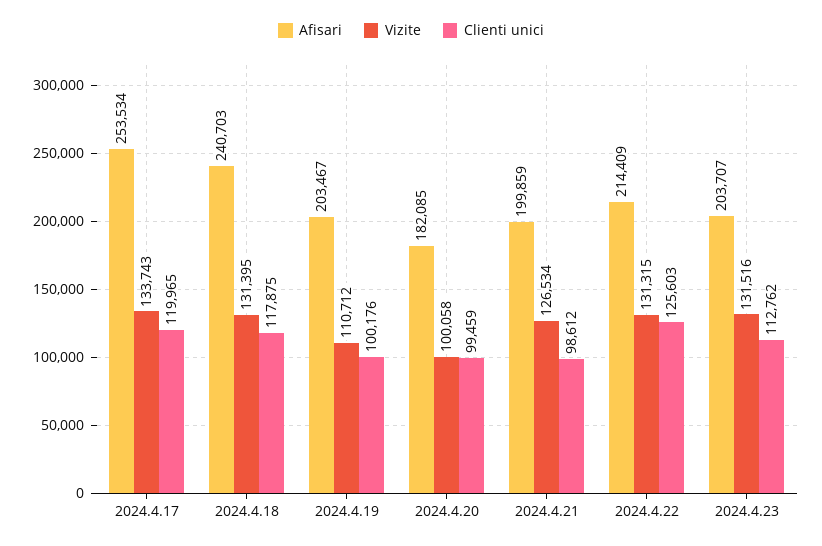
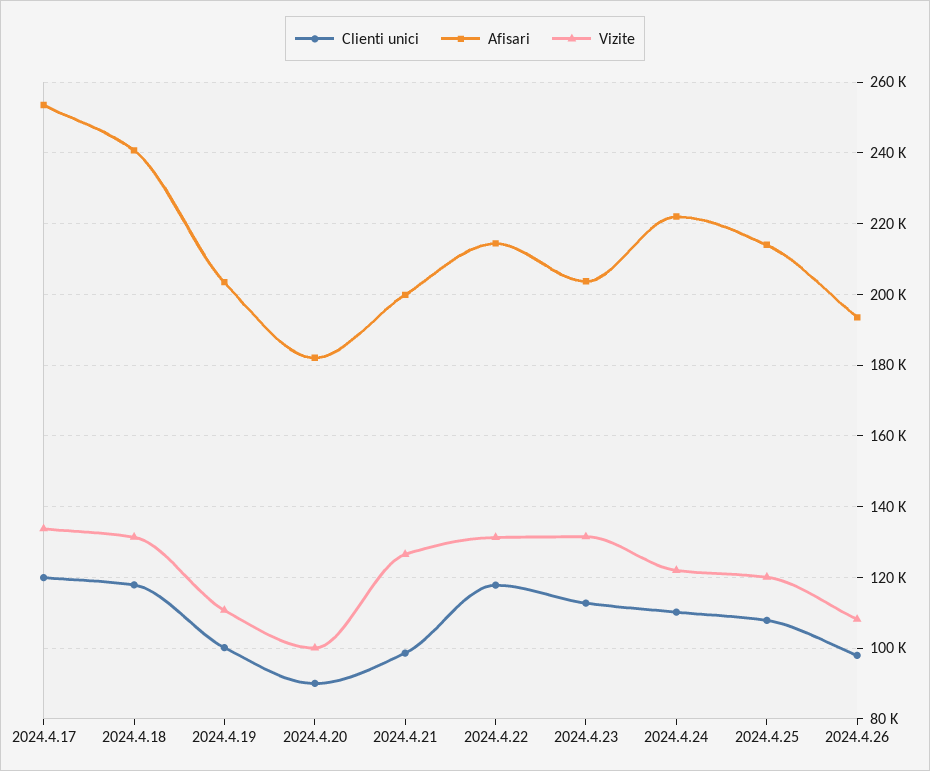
Clienti unici, 2024.4.20: 99459 -> 90000
Clienti unici, 2024.4.22: 125603 -> 118000
Clienti unici, 2024.4.24: none -> 110000
Afisari, 2024.4.24: none -> 222000
Vizite, 2024.4.24: none -> 122000
Clienti unici, 2024.4.25: none -> 108000
Afisari, 2024.4.25: none -> 214000
Vizite, 2024.4.25: none -> 120000
Clienti unici, 2024.4.26: none -> 98000
Afisari, 2024.4.26: none -> 194000
Vizite, 2024.4.26: none -> 108000

